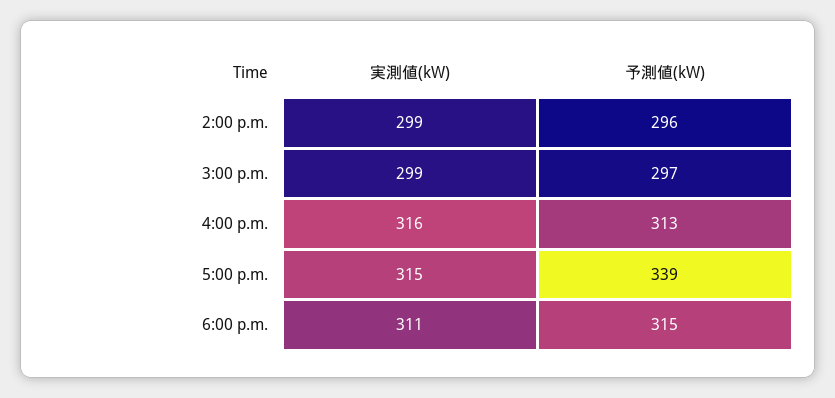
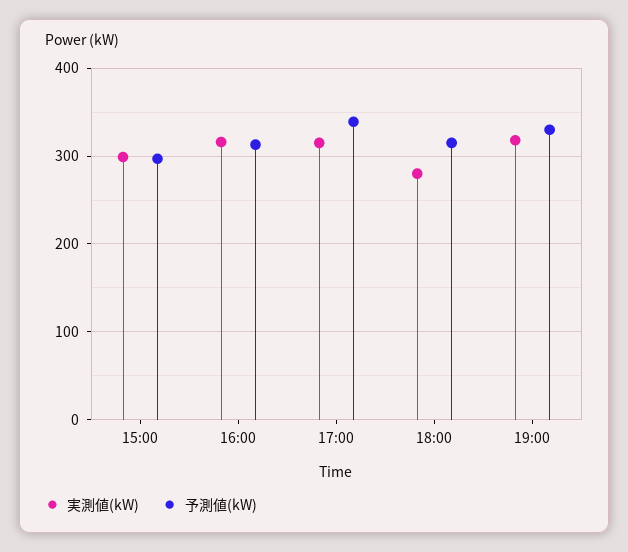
実測値(kW), 2:00 p.m.: 299 -> none
予測値(kW), 2:00 p.m.: 296 -> none
実測値(kW), 6:00 p.m.: 311 -> 280
実測値(kW), 19:00: none -> 320
予測値(kW), 19:00: none -> 330

